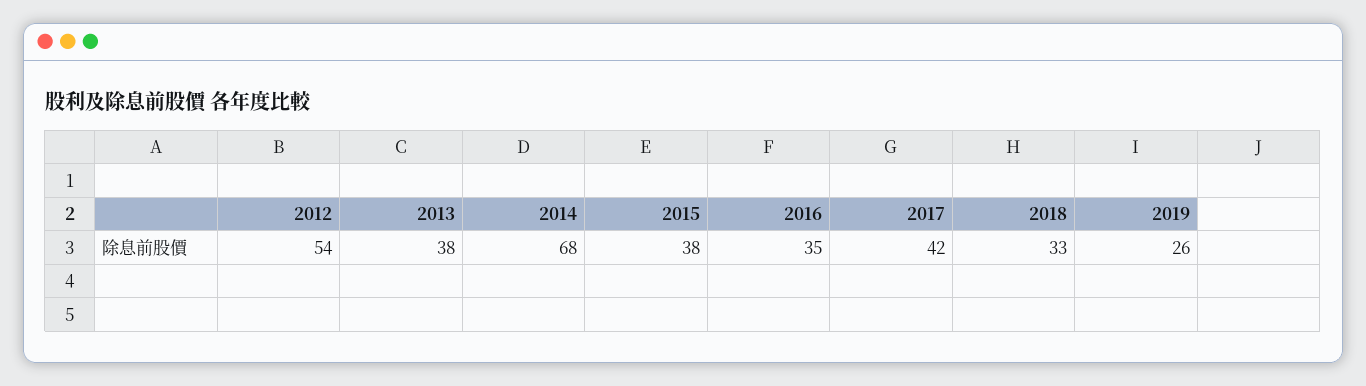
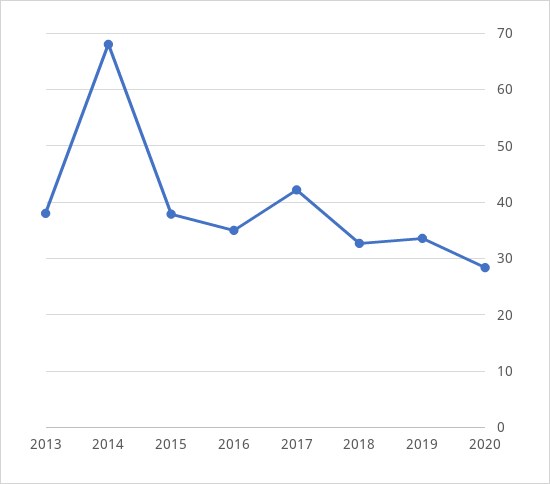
2012: 54 -> none
2019: 26 -> 34
2020: none -> 28

